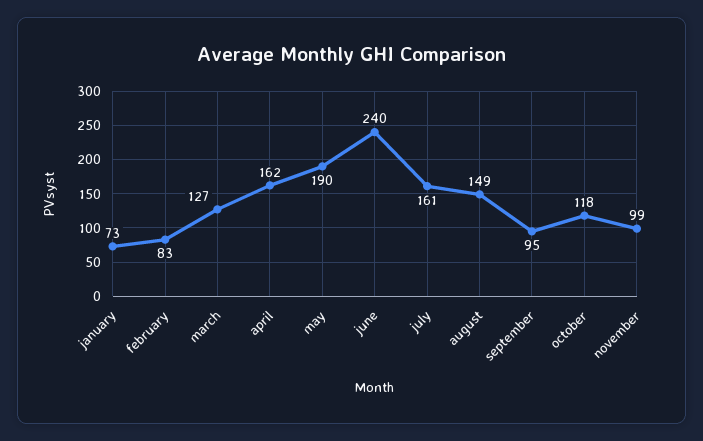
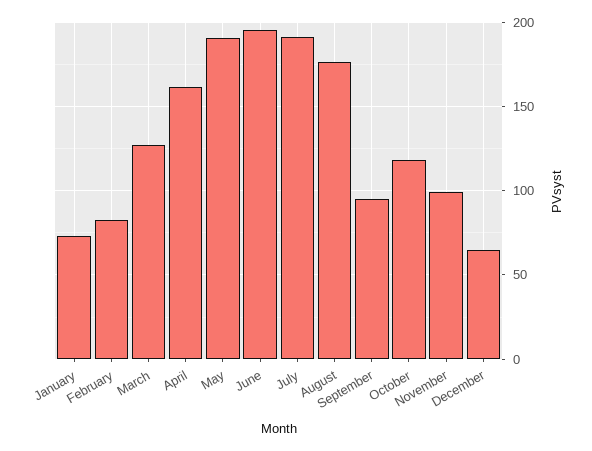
june: 240 -> 195
july: 161 -> 190
august: 149 -> 175
December: none -> 65

